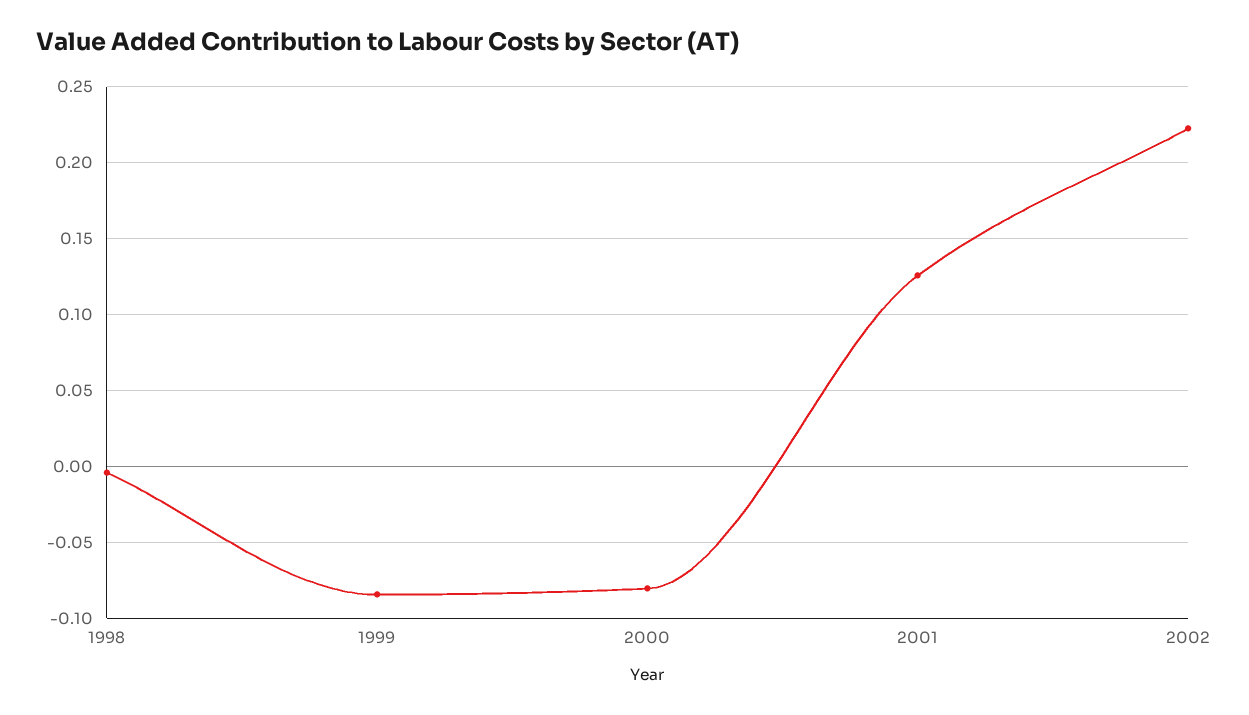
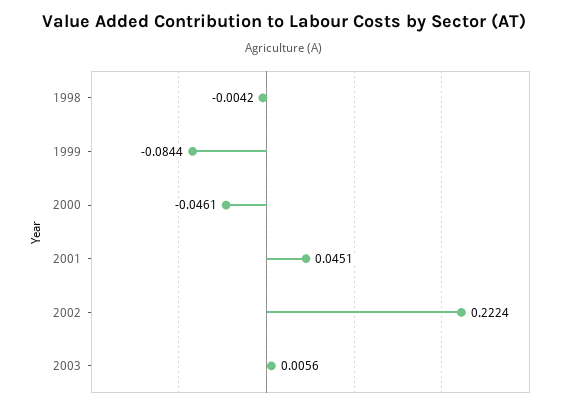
2000: -0.08 -> -0.0461
2001: 0.125 -> 0.0451
2003: none -> 0.0056

